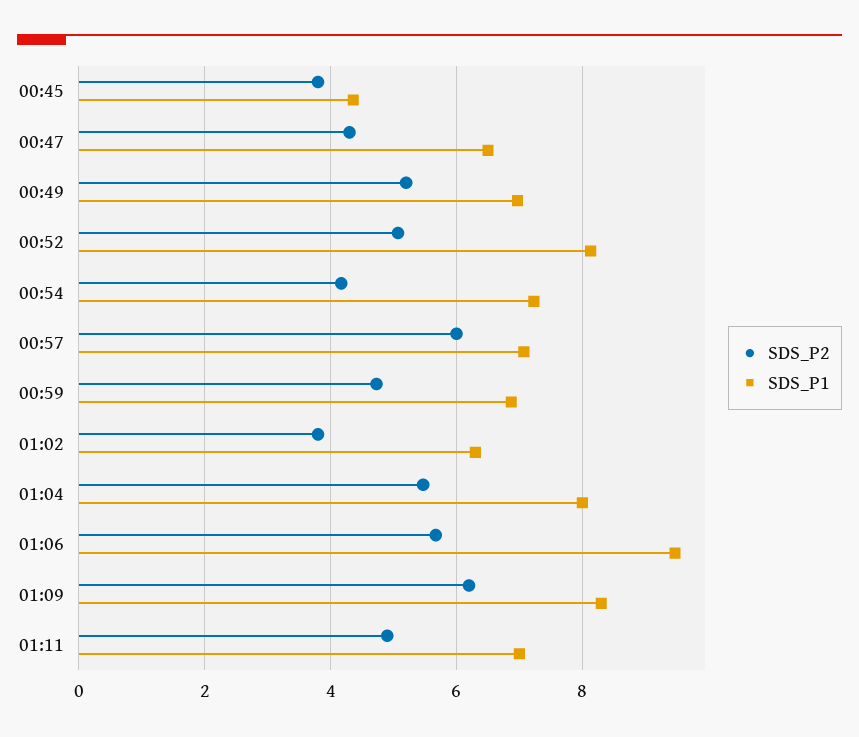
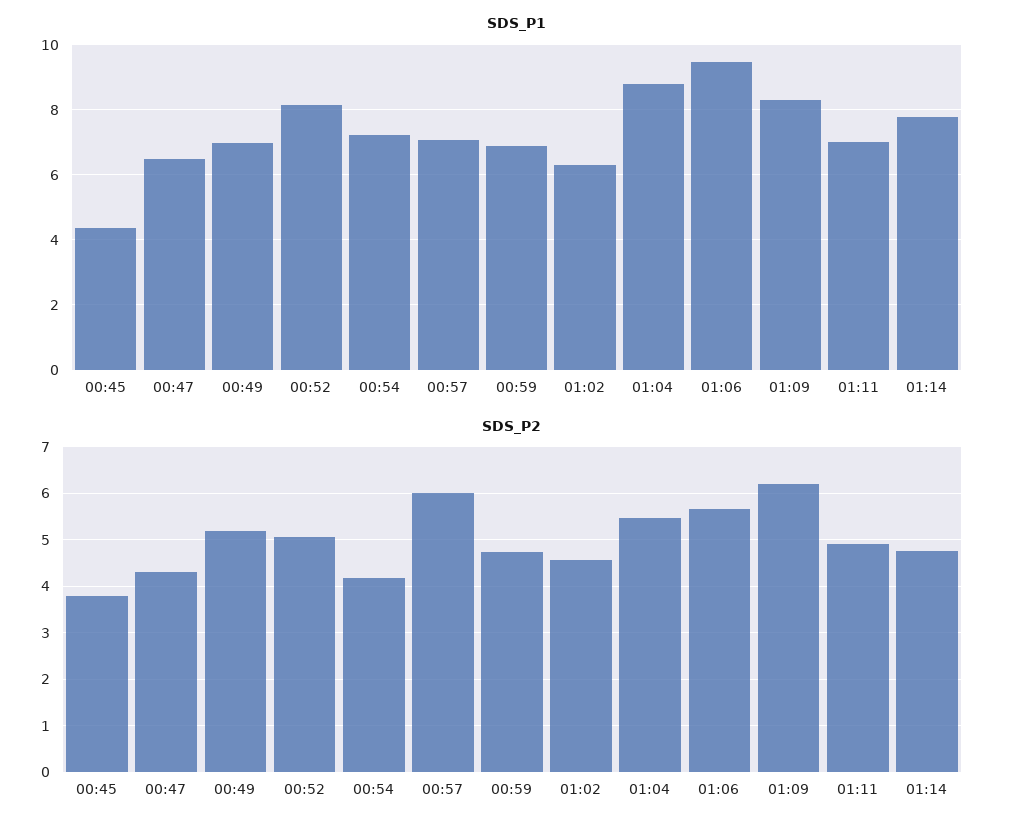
SDS_P2, 01:02: 3.8 -> 4.6
SDS_P1, 01:04: 8 -> 8.8
SDS_P1, 01:14: none -> 7.8
SDS_P2, 01:14: none -> 4.8

